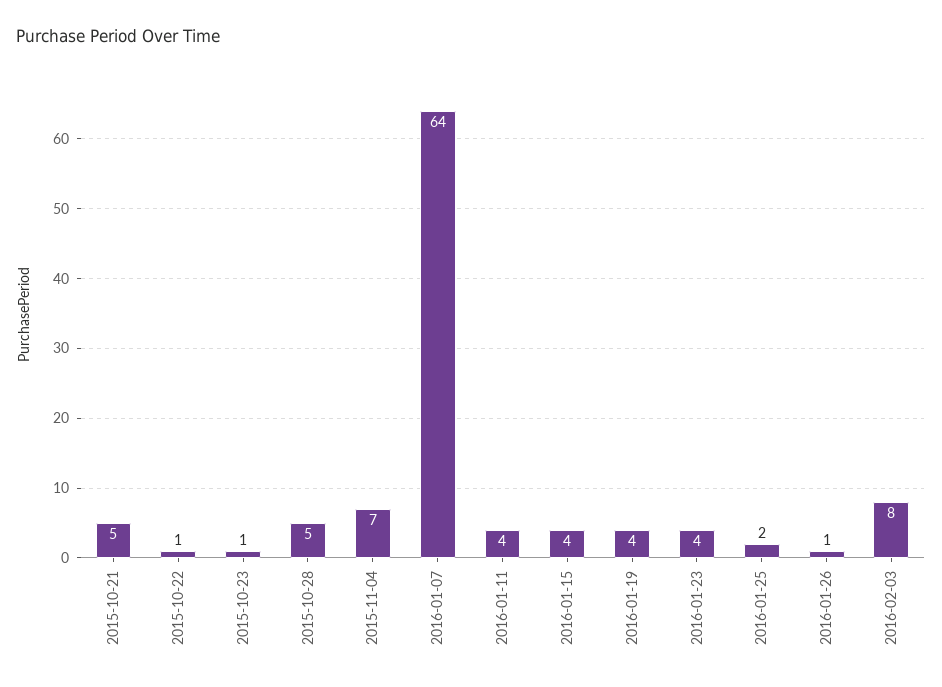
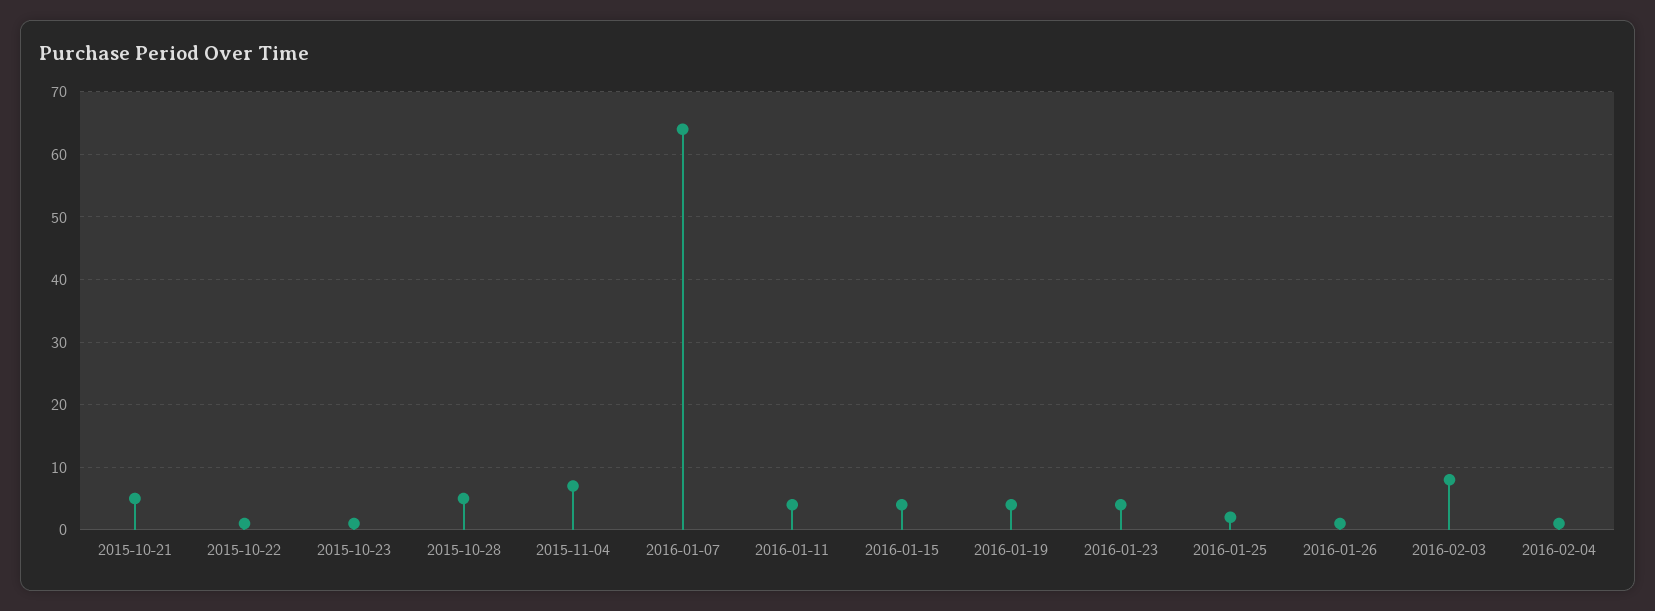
2016-02-04: none -> 1

